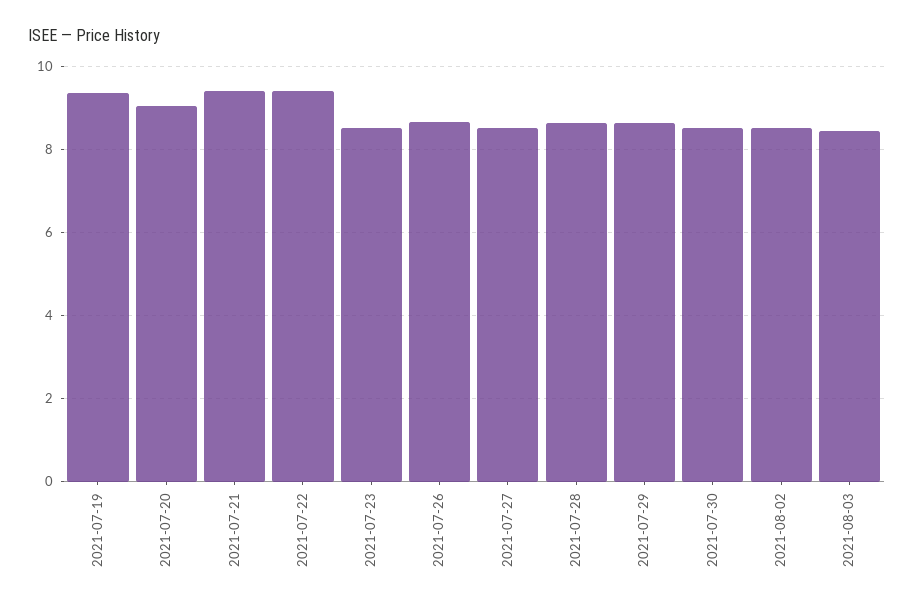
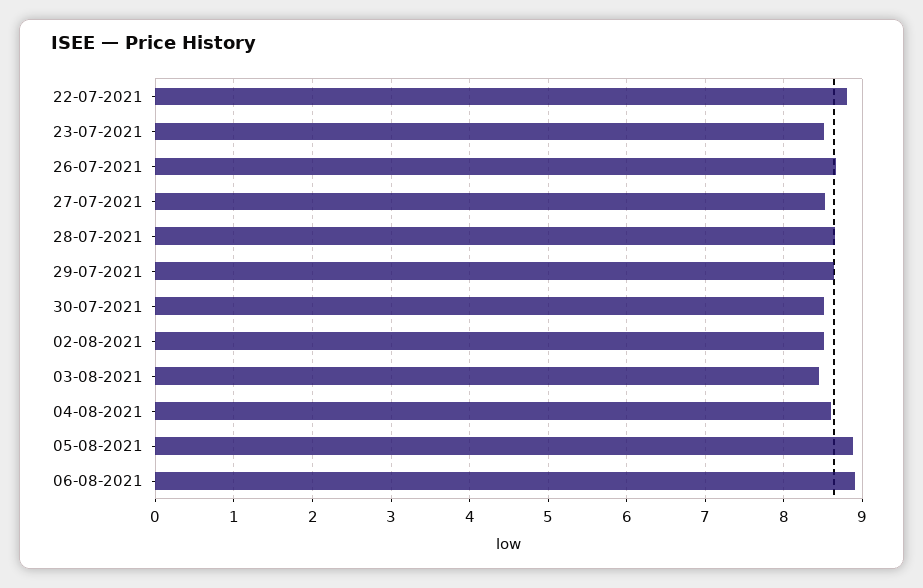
2021-07-19: 9.4 -> none
2021-07-20: 9 -> none
2021-07-21: 9.4 -> none
2021-07-22: 9.4 -> 8.8
04-08-2021: none -> 8.6
05-08-2021: none -> 8.9
06-08-2021: none -> 8.9

